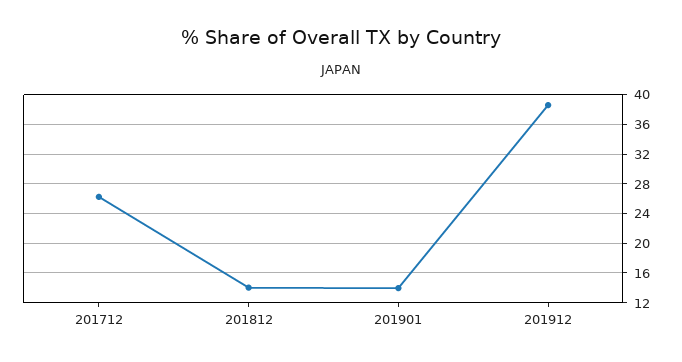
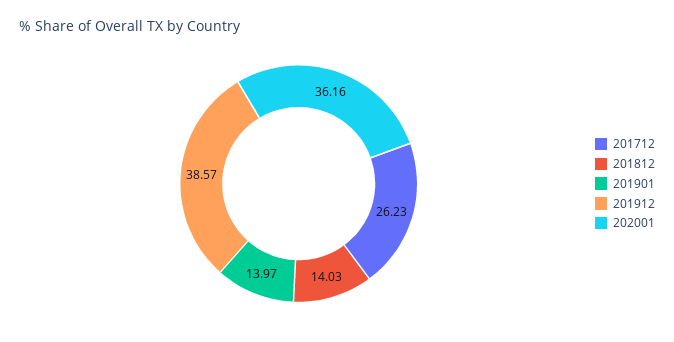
202001: none -> 36.16

